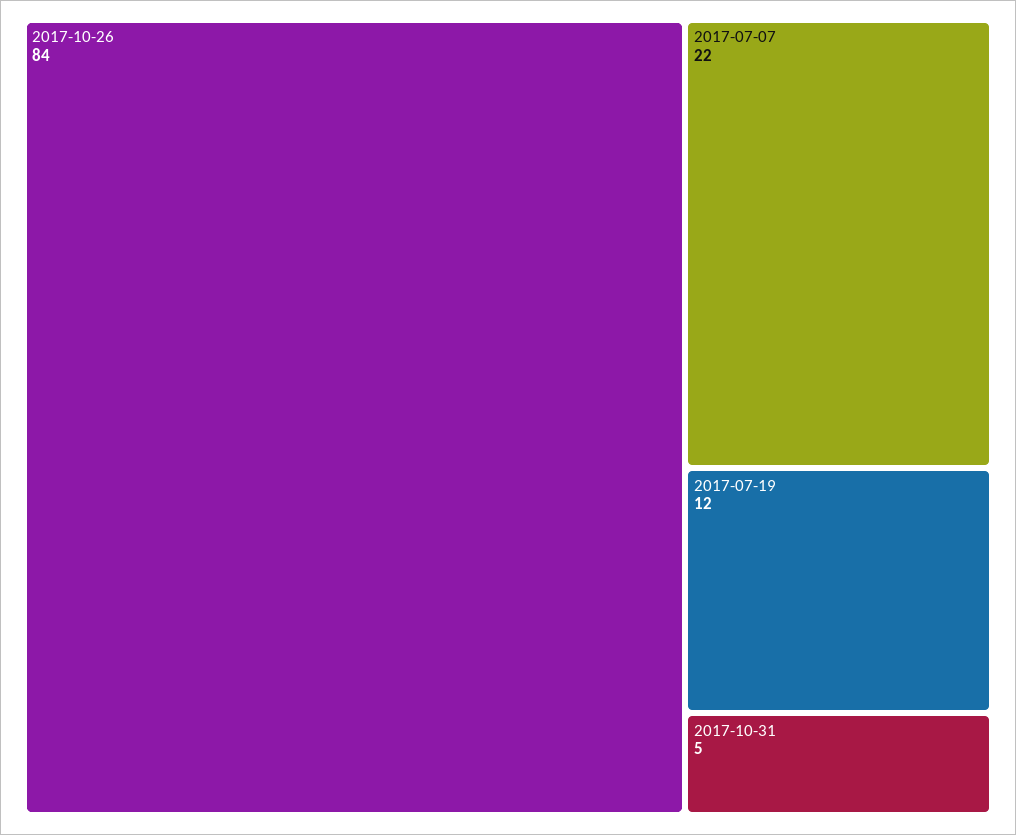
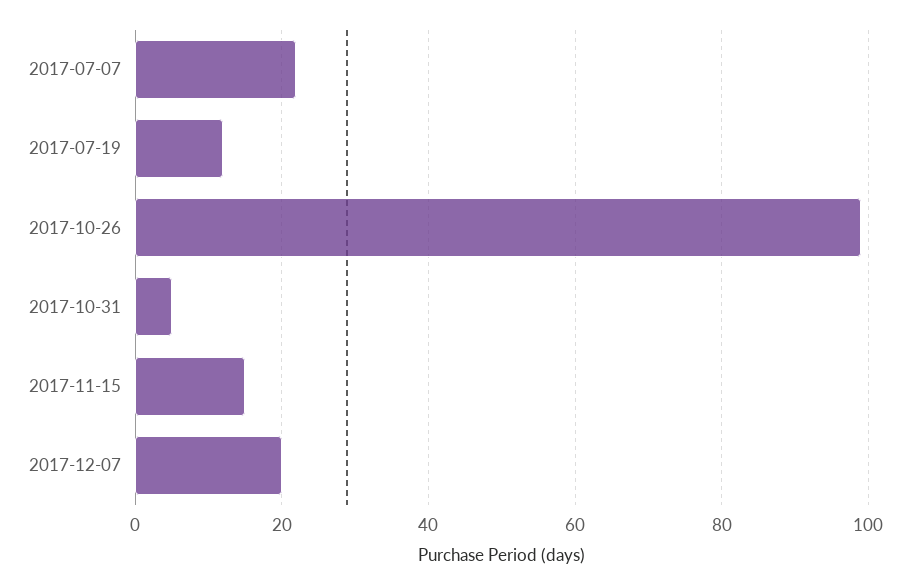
2017-10-26: 84 -> 100
2017-11-15: none -> 15
2017-12-07: none -> 20

